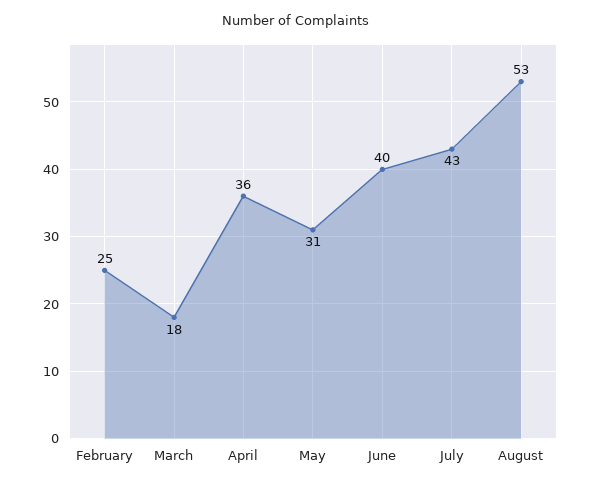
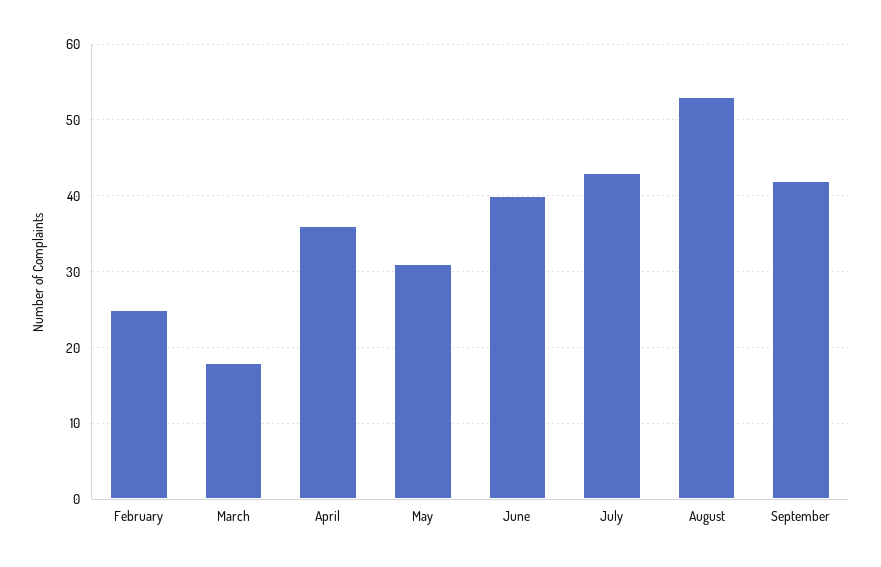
September: none -> 42

